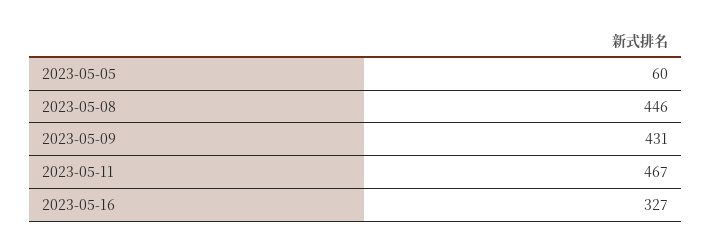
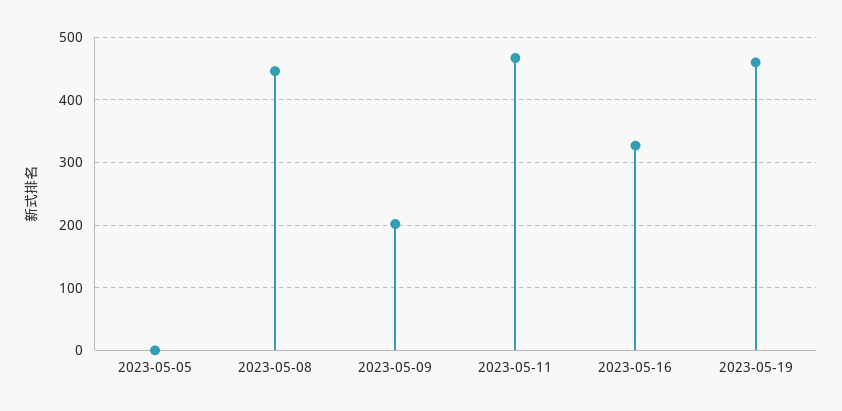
2023-05-05: 60 -> 0
2023-05-09: 431 -> 200
2023-05-19: none -> 460

